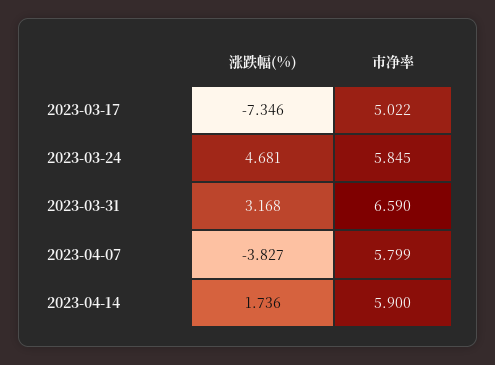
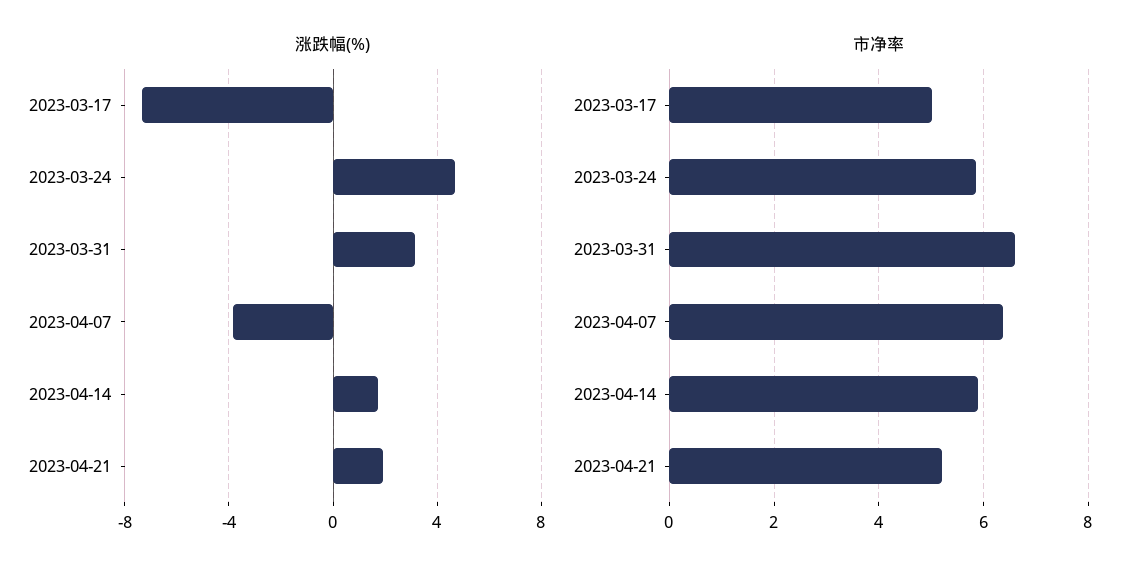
市净率, 2023-04-07: 5.799 -> 6.4
涨跌幅(%), 2023-04-21: none -> 2
市净率, 2023-04-21: none -> 5.2

